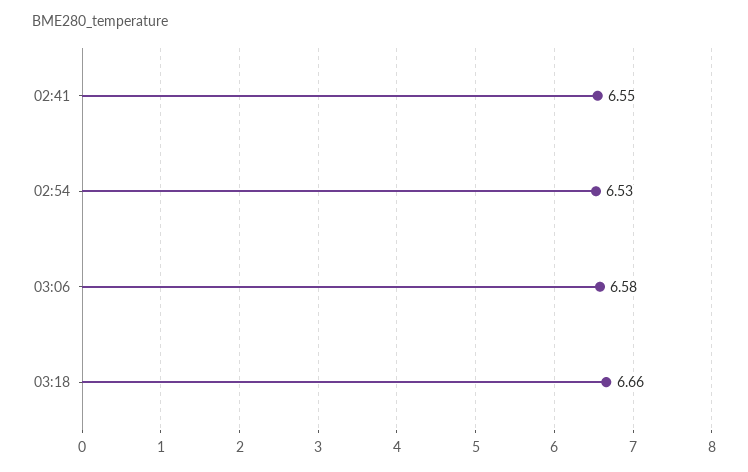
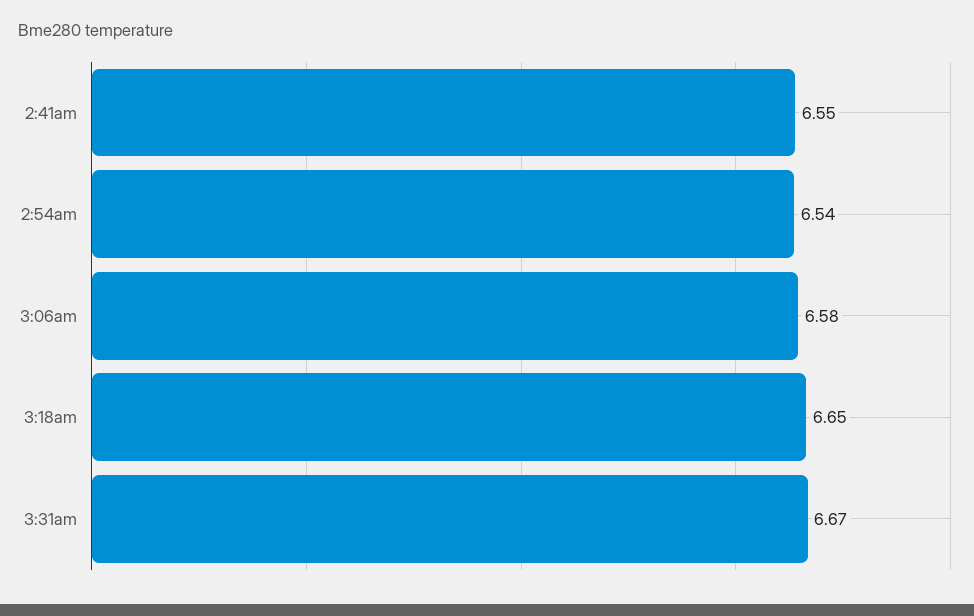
02:54: 6.53 -> 6.54
03:18: 6.66 -> 6.65
3:31am: none -> 6.67

